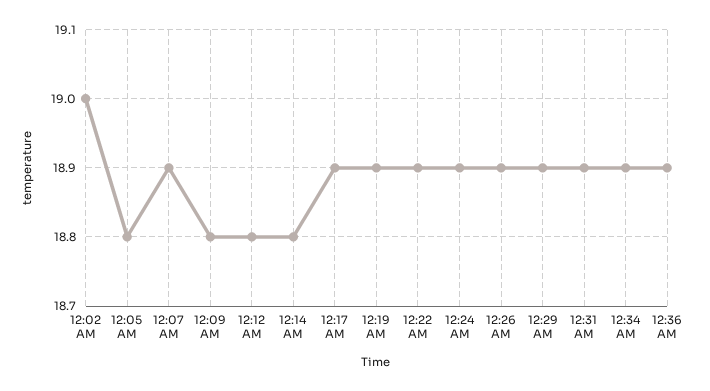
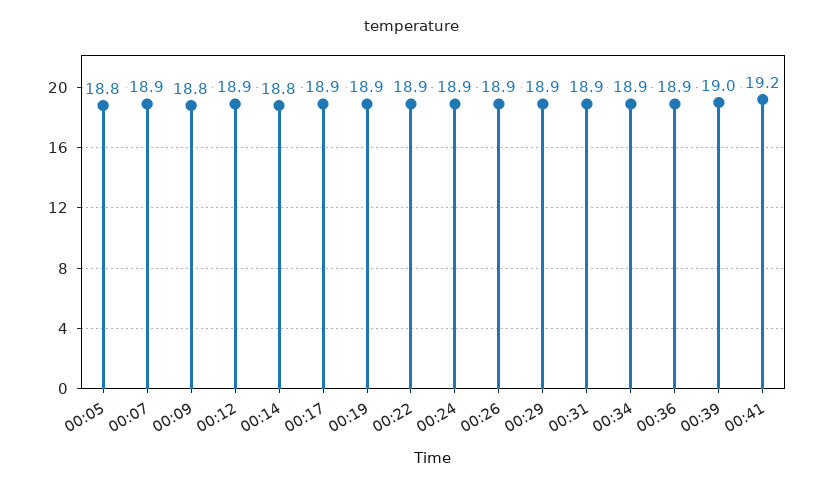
12:02 AM: 19 -> none
12:12 AM: 18.8 -> 18.9
00:39: none -> 19
00:41: none -> 19.2

